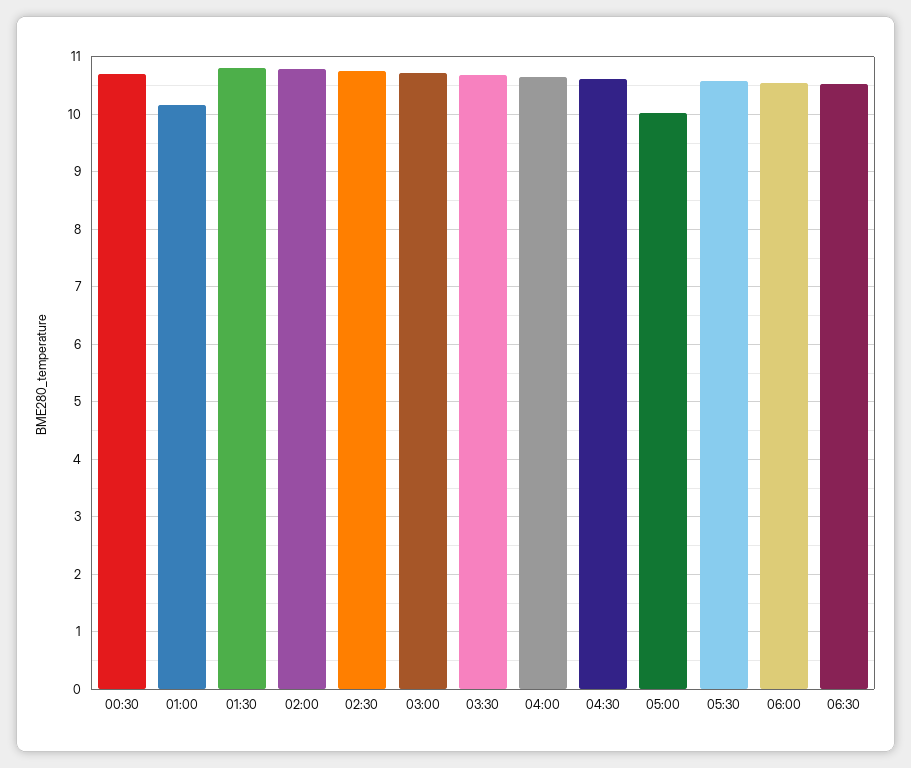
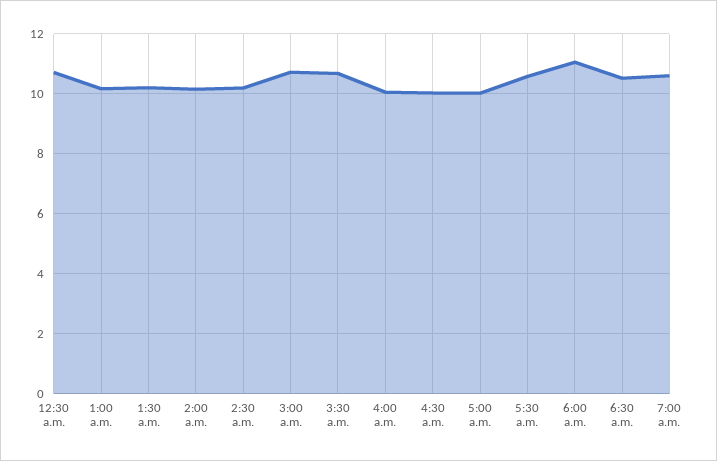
01:30: 10.8 -> 10.2
02:00: 10.8 -> 10.2
02:30: 10.8 -> 10.2
04:00: 10.6 -> 10
04:30: 10.6 -> 10
06:00: 10.6 -> 11
7:00 a.m.: none -> 10.6

